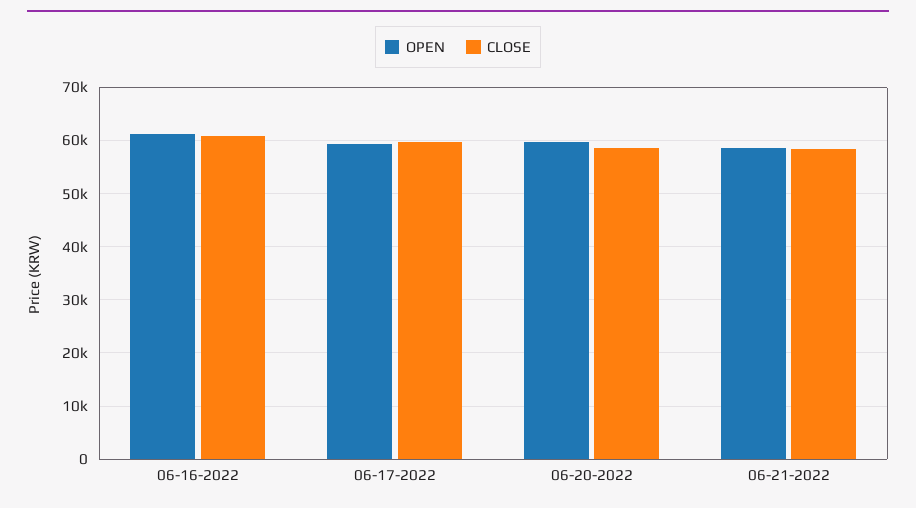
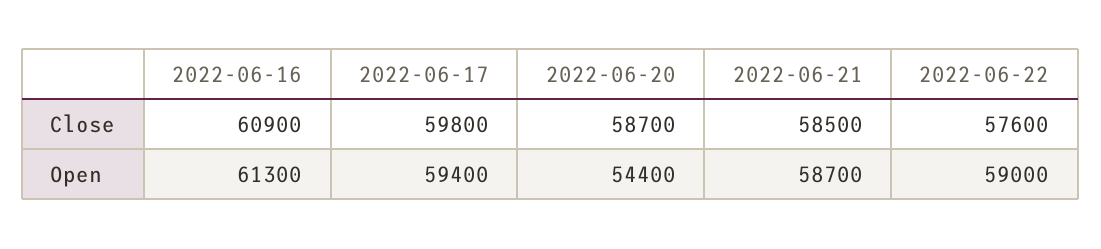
OPEN, 06-20-2022: 60000 -> 54400
CLOSE, 2022-06-22: none -> 57600
OPEN, 2022-06-22: none -> 59000

